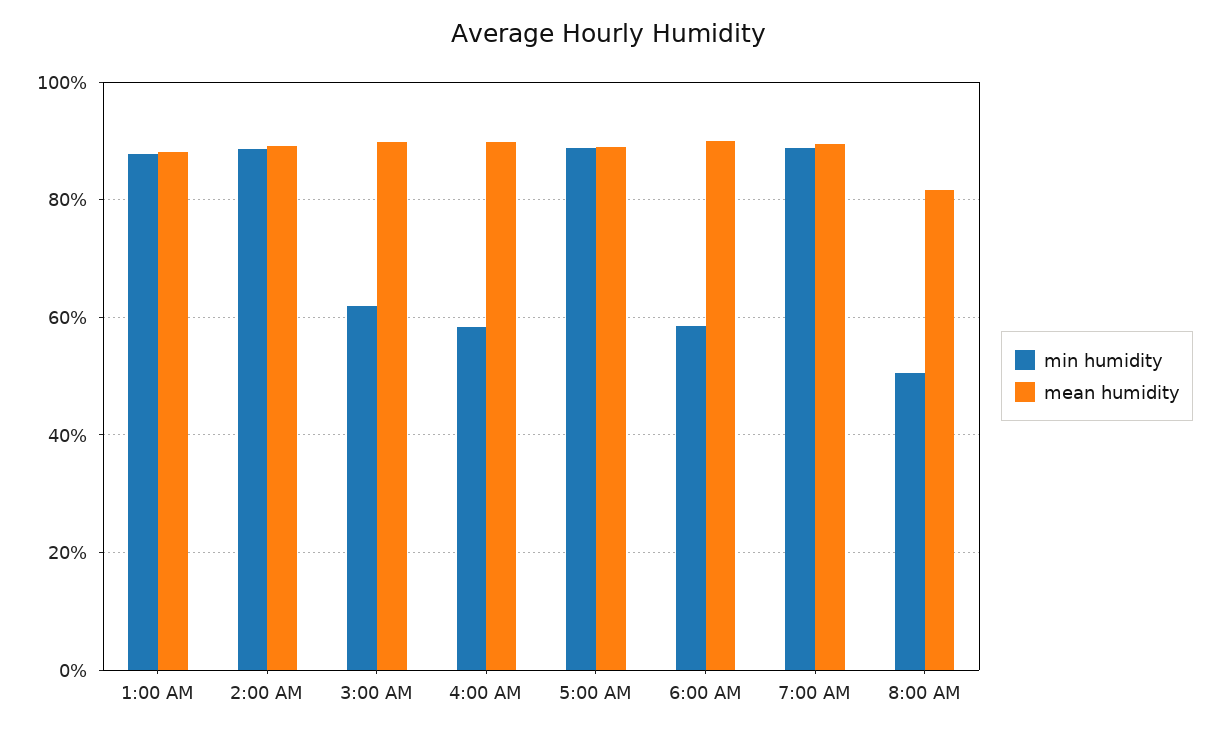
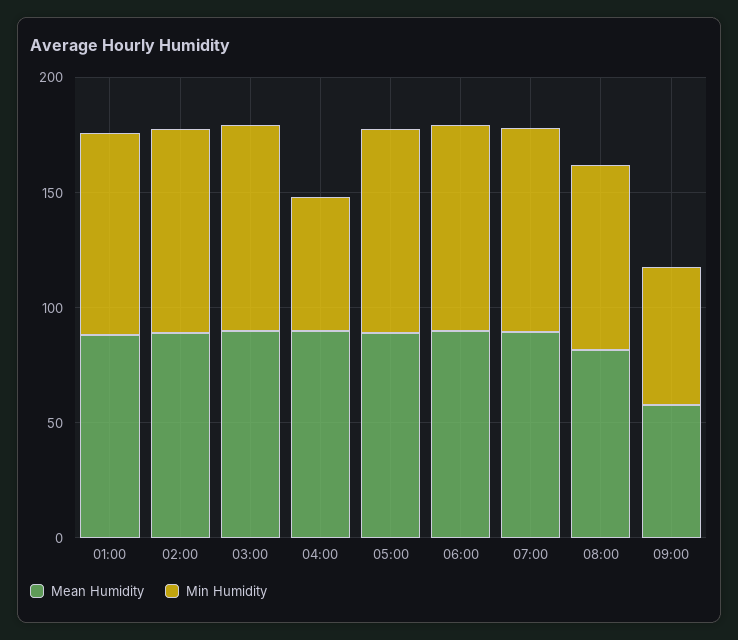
min humidity, 3:00 AM: 62 -> 90
min humidity, 6:00 AM: 58 -> 90
min humidity, 8:00 AM: 50 -> 80
mean humidity, 09:00: none -> 60
min humidity, 09:00: none -> 60

